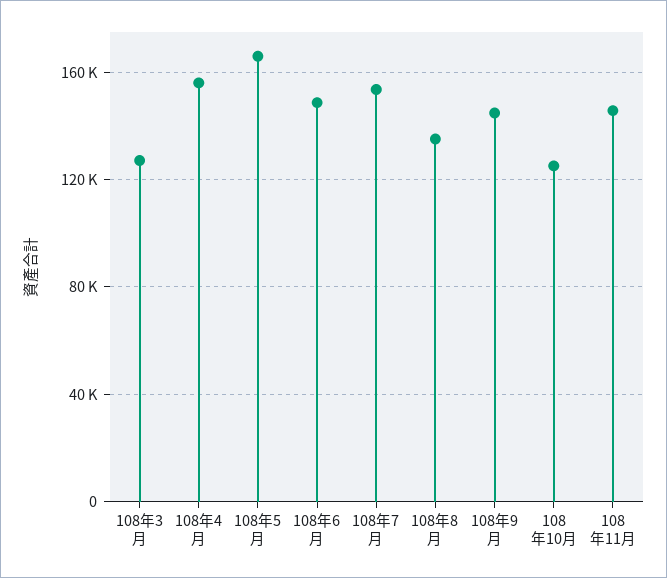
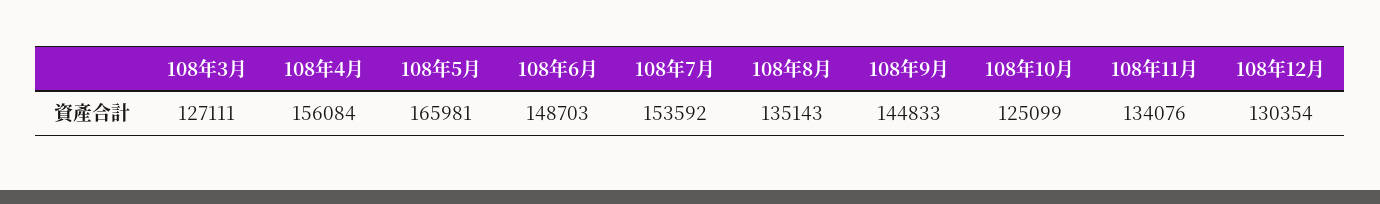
108年11月: 145000 -> 134076
108年12月: none -> 130354

